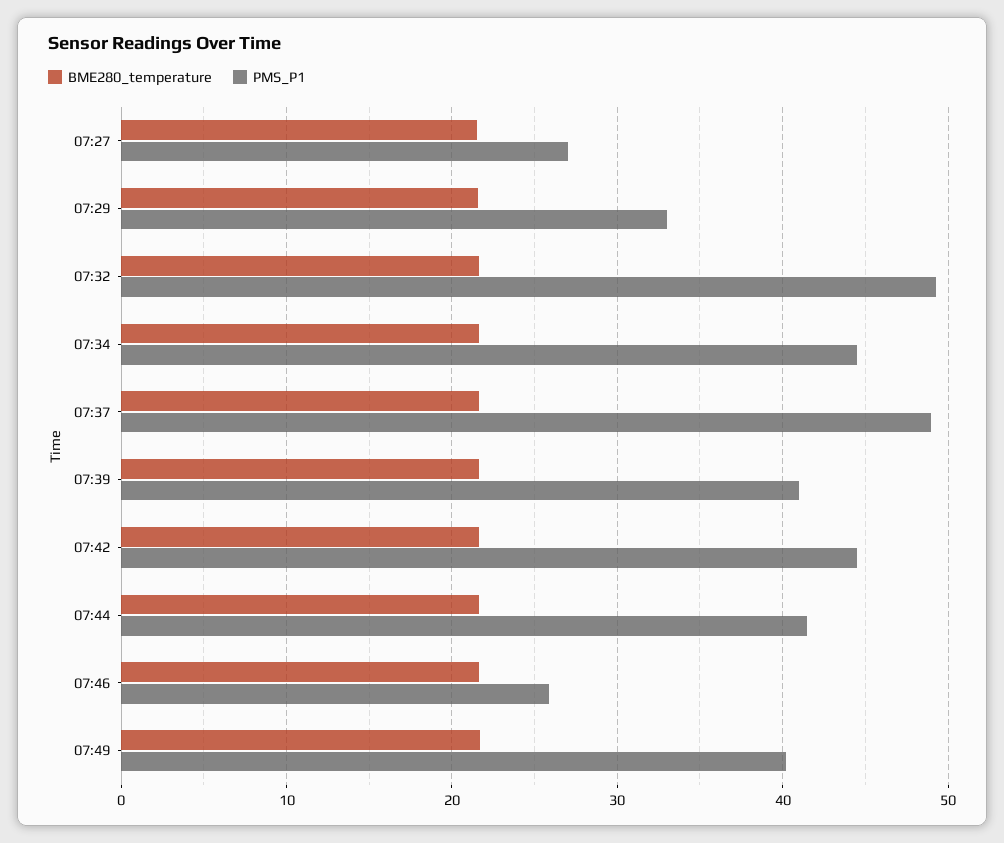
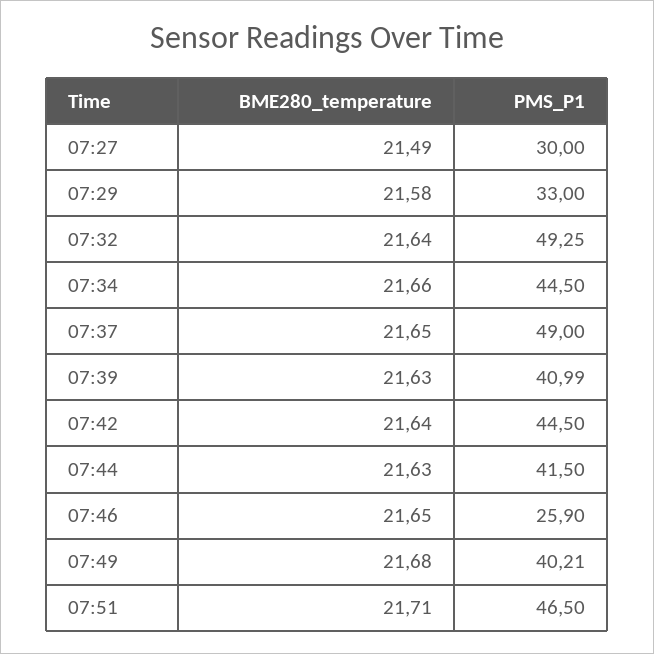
PMS_P1, 07:27: 27 -> 30
BME280_temperature, 07:51: none -> 21.71
PMS_P1, 07:51: none -> 46.5

